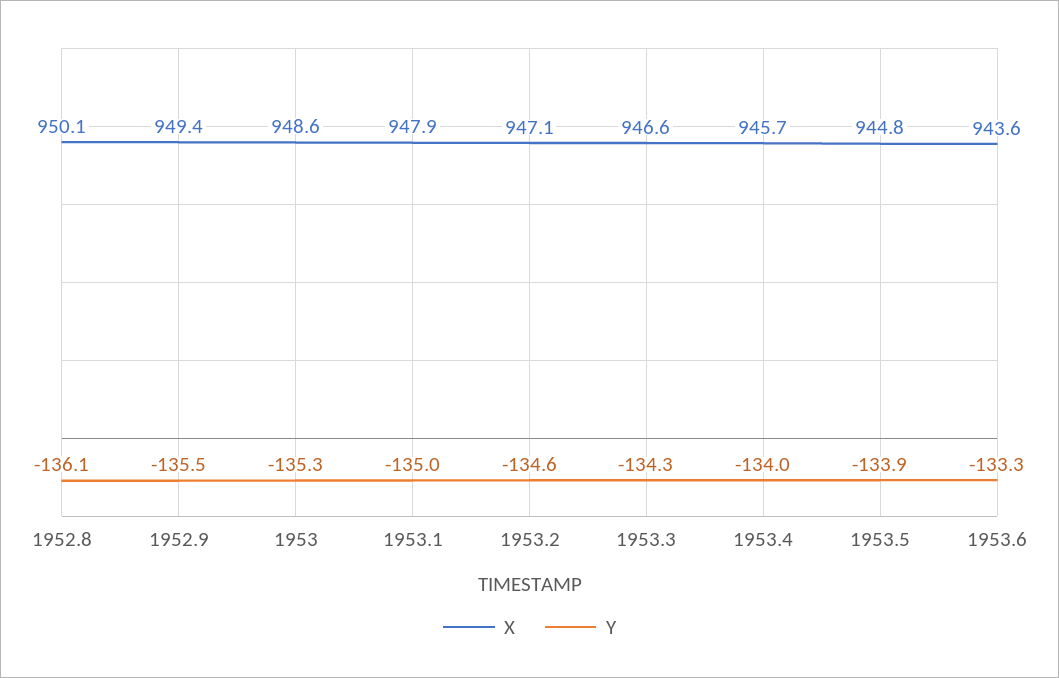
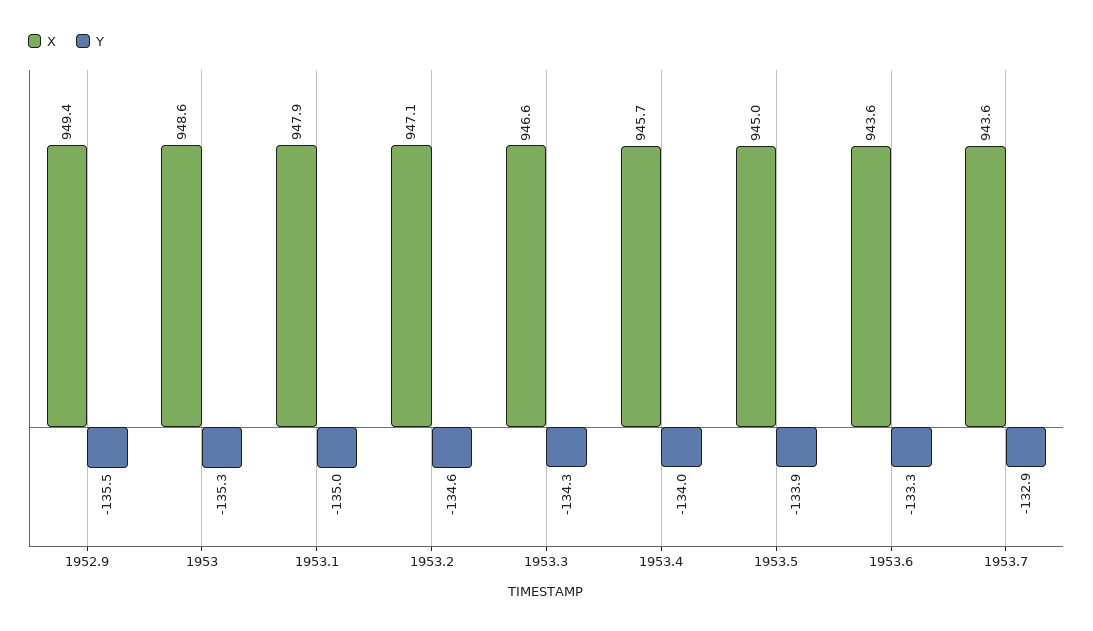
X, 1952.8: 950.1 -> none
Y, 1952.8: -136.1 -> none
X, 1953.5: 944.8 -> 945
X, 1953.7: none -> 943.6
Y, 1953.7: none -> -132.9

